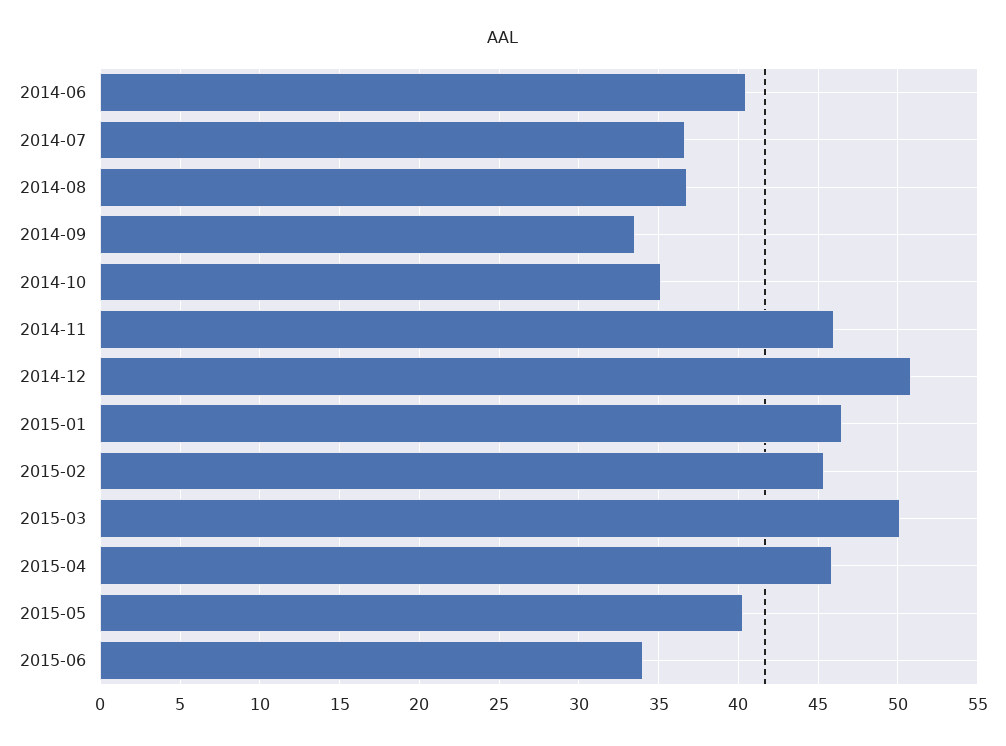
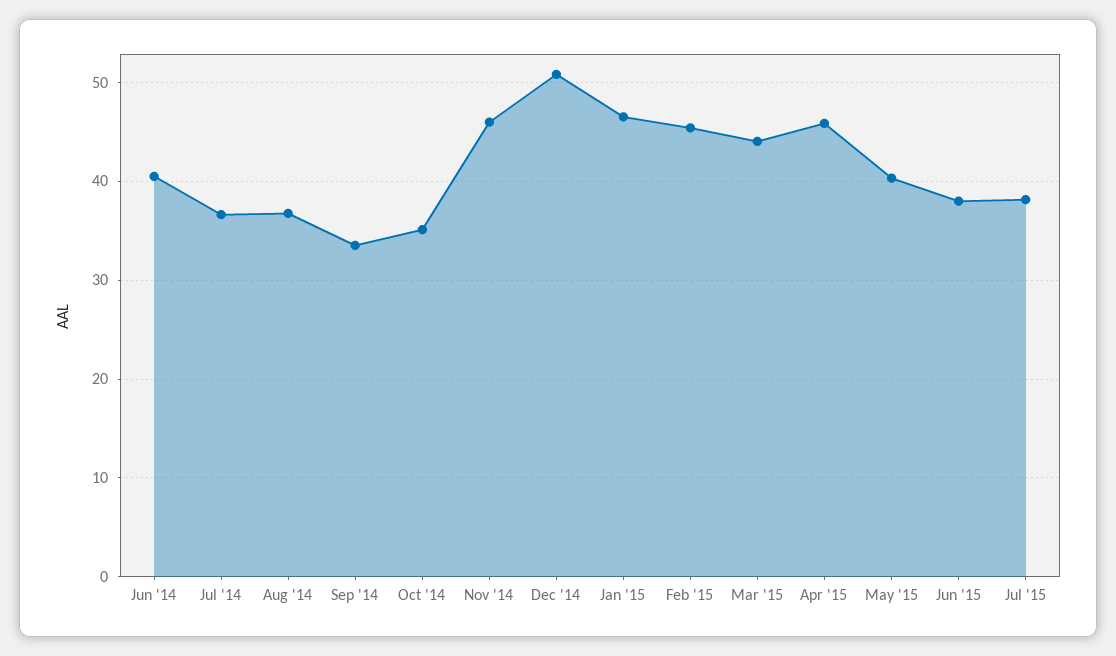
2015-03: 50 -> 44
2015-06: 34 -> 38
Jul '15: none -> 38

